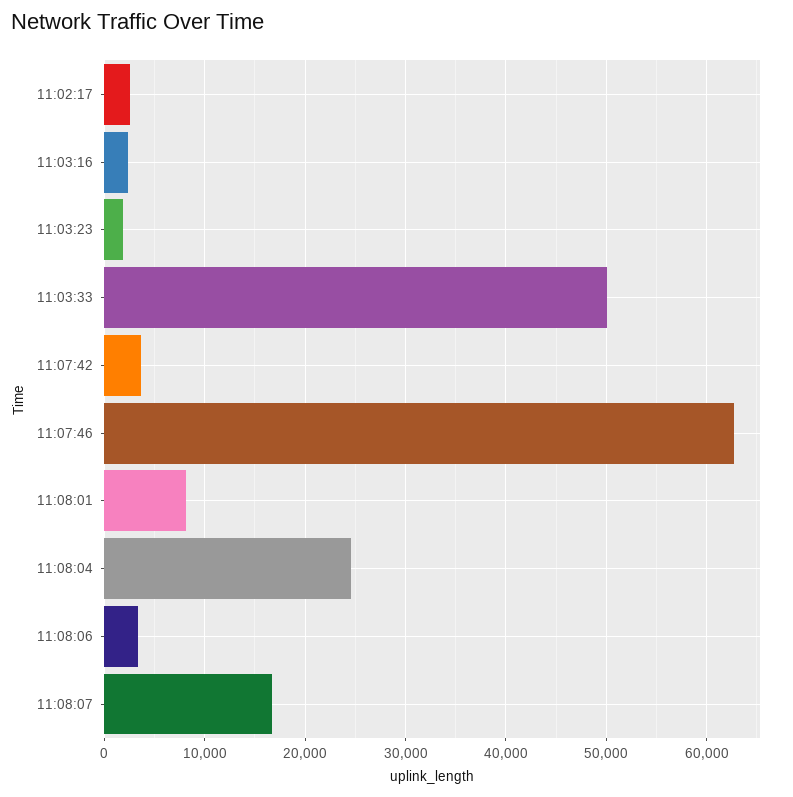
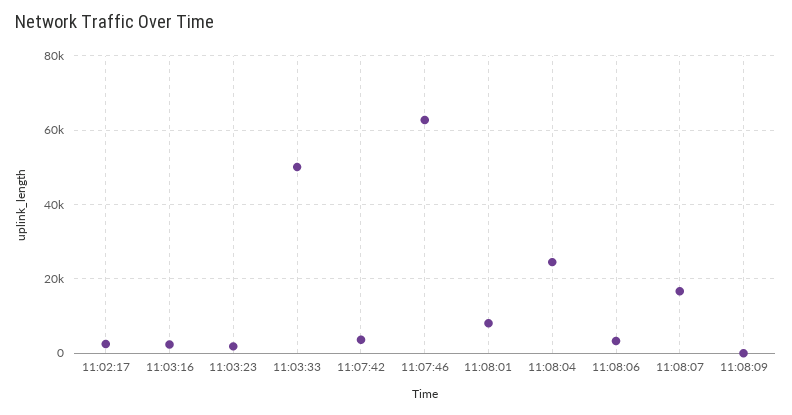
11:08:09: none -> 0

